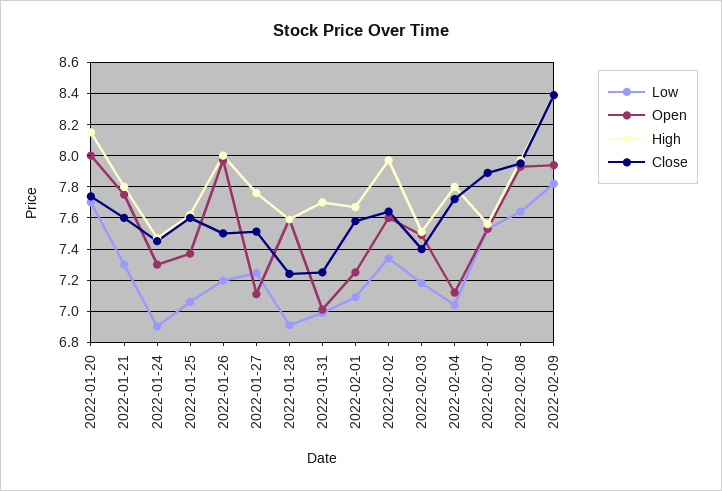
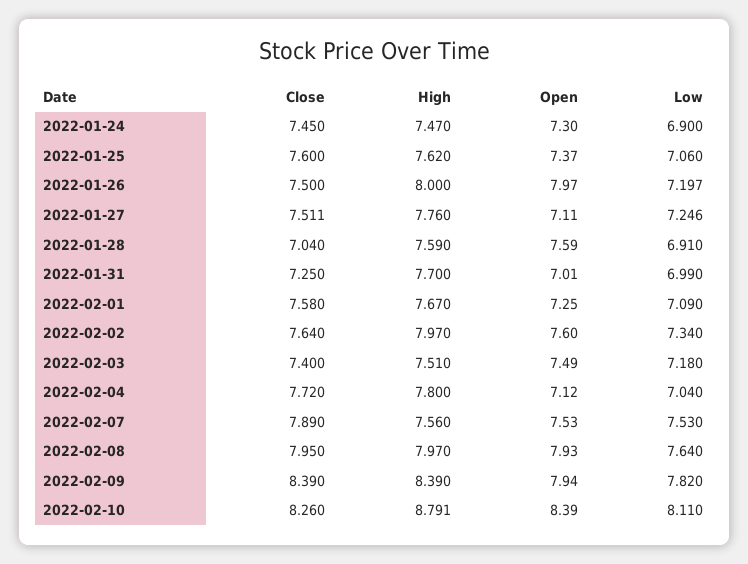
Low, 2022-01-20: 7.7 -> none
Open, 2022-01-20: 8 -> none
High, 2022-01-20: 8.15 -> none
Close, 2022-01-20: 7.75 -> none
Low, 2022-01-21: 7.3 -> none
Open, 2022-01-21: 7.75 -> none
High, 2022-01-21: 7.8 -> none
Close, 2022-01-21: 7.6 -> none
Close, 2022-01-28: 7.25 -> 7.04
Close, 2022-02-10: none -> 8.26
High, 2022-02-10: none -> 8.791
Open, 2022-02-10: none -> 8.39
Low, 2022-02-10: none -> 8.11

